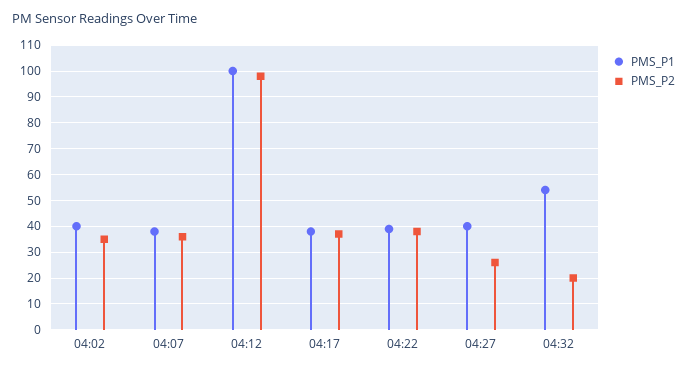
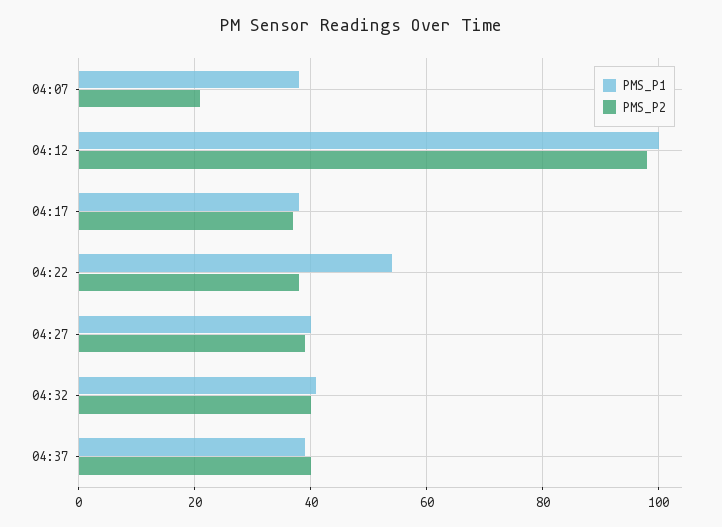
PMS_P1, 04:02: 40 -> none
PMS_P2, 04:02: 35 -> none
PMS_P2, 04:07: 35 -> 20
PMS_P1, 04:22: 40 -> 55
PMS_P2, 04:27: 25 -> 40
PMS_P1, 04:32: 55 -> 40
PMS_P2, 04:32: 20 -> 40
PMS_P1, 04:37: none -> 40
PMS_P2, 04:37: none -> 40

